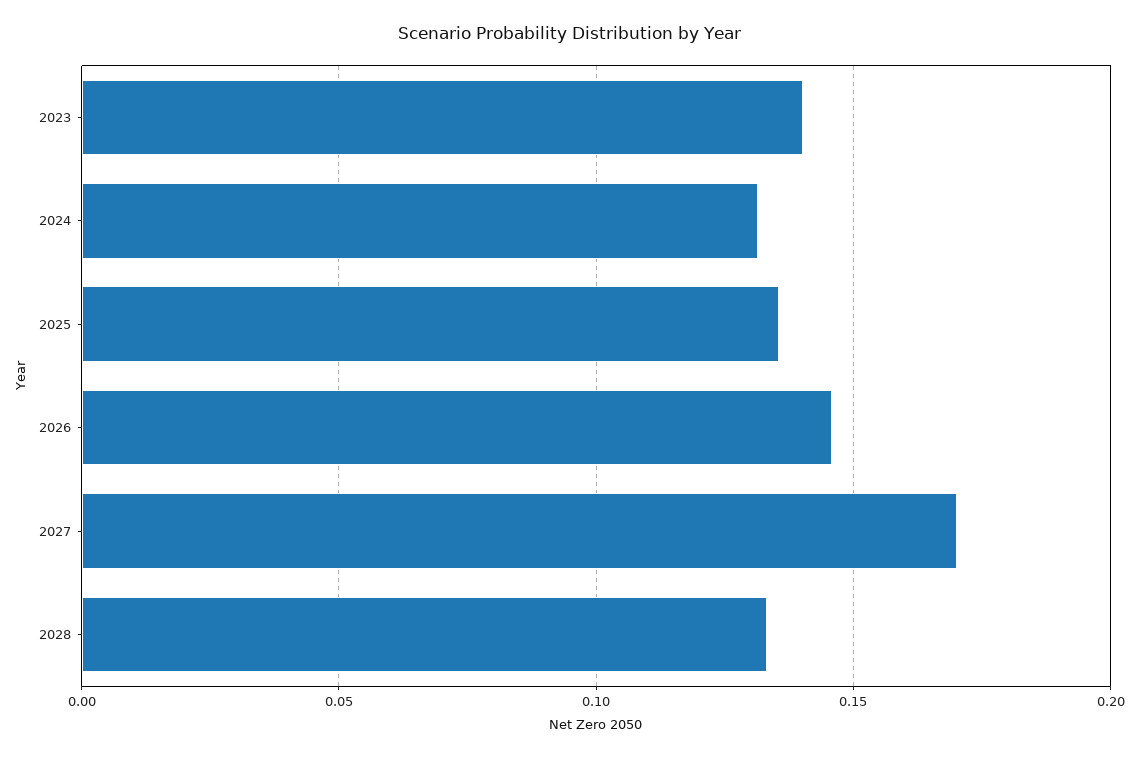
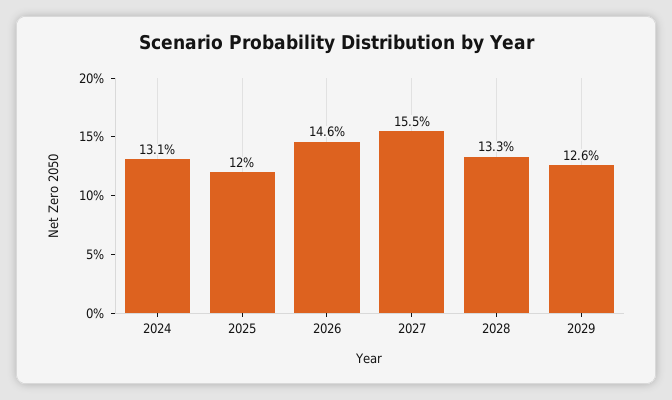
2023: 0.14 -> none
2025: 0.135 -> 0.12
2027: 0.17 -> 0.155
2029: none -> 0.126

